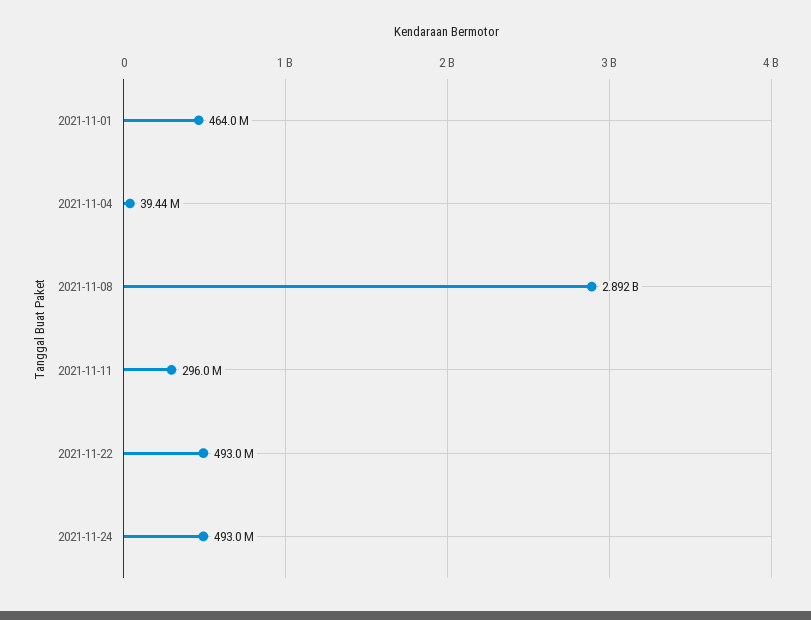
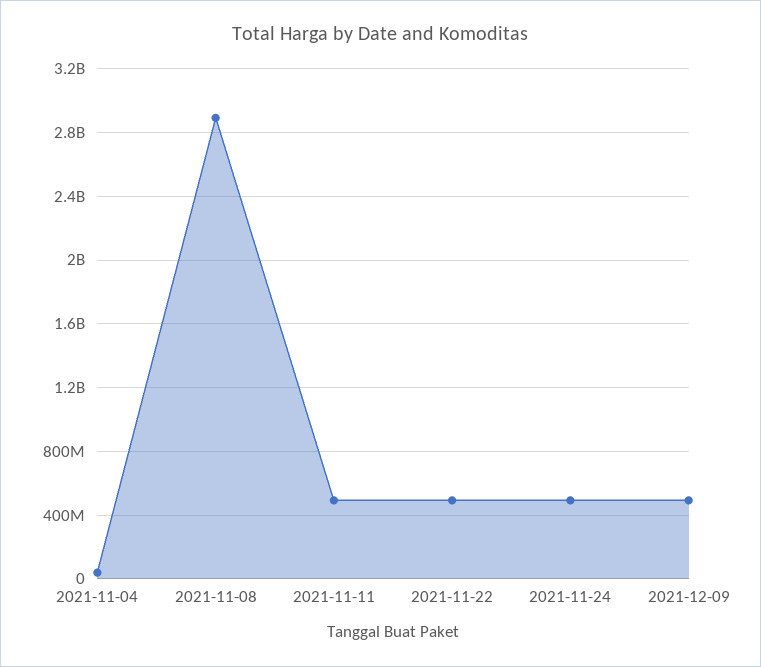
2021-11-01: 464000000 -> none
2021-11-11: 296000000 -> 500000000
2021-12-09: none -> 500000000

